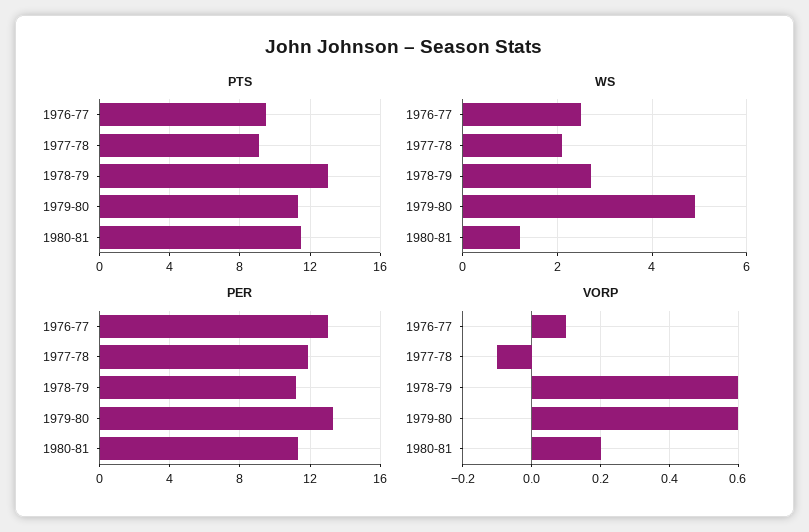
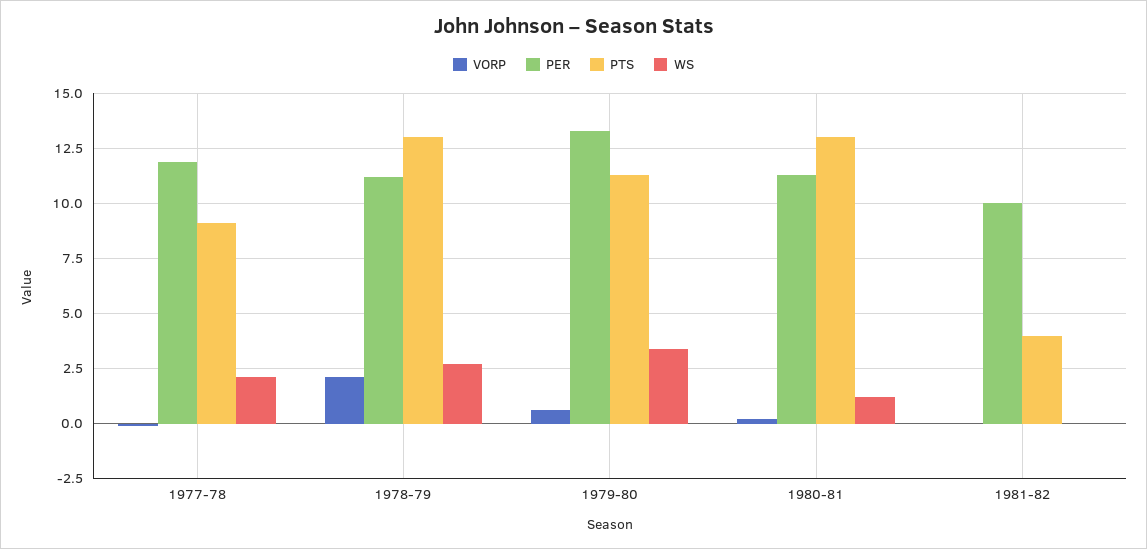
PTS, 1976-77: 9.5 -> none
PTS, 1980-81: 11.5 -> 13
WS, 1976-77: 2.5 -> none
WS, 1979-80: 5 -> 3.5
PER, 1976-77: 13 -> none
VORP, 1976-77: 0.1 -> none
VORP, 1978-79: 0.6 -> 2
VORP, 1981-82: none -> 0
PER, 1981-82: none -> 10
PTS, 1981-82: none -> 4
WS, 1981-82: none -> 0

